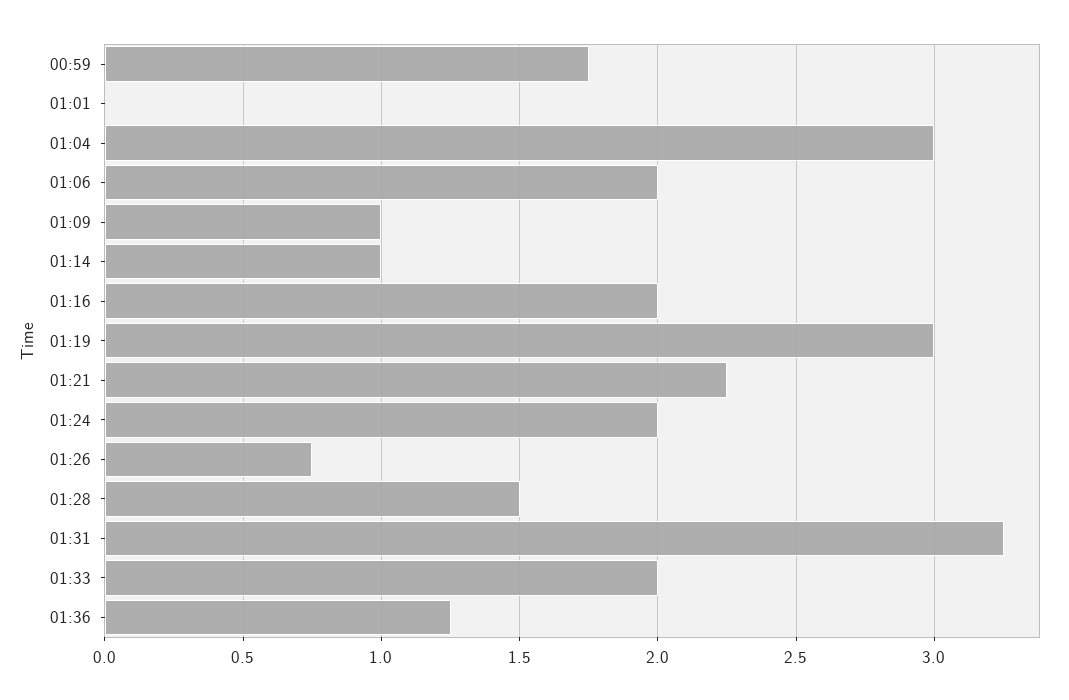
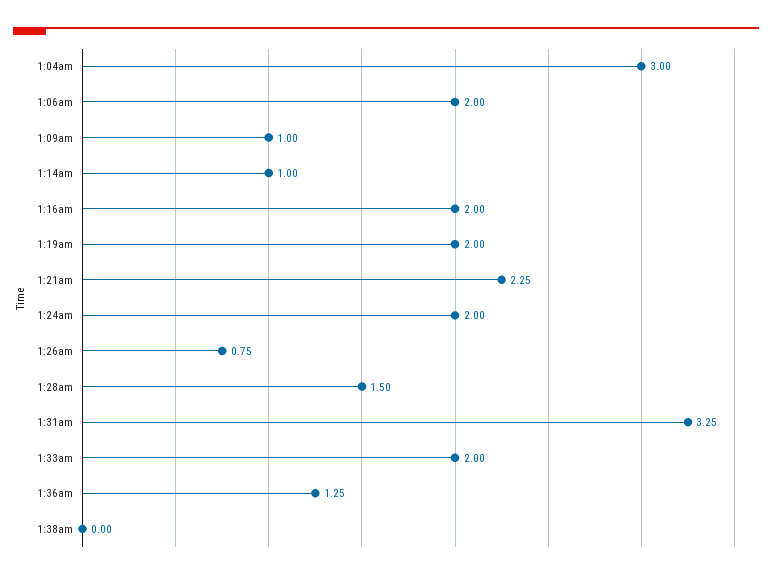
00:59: 1.75 -> none
01:01: 0 -> none
01:19: 3 -> 2
1:38am: none -> 0

